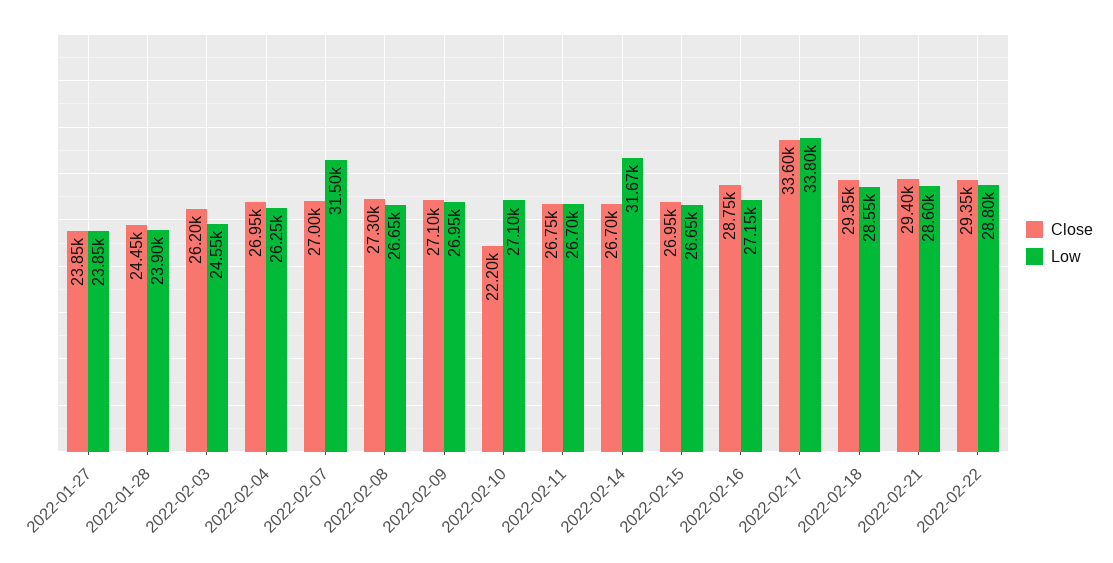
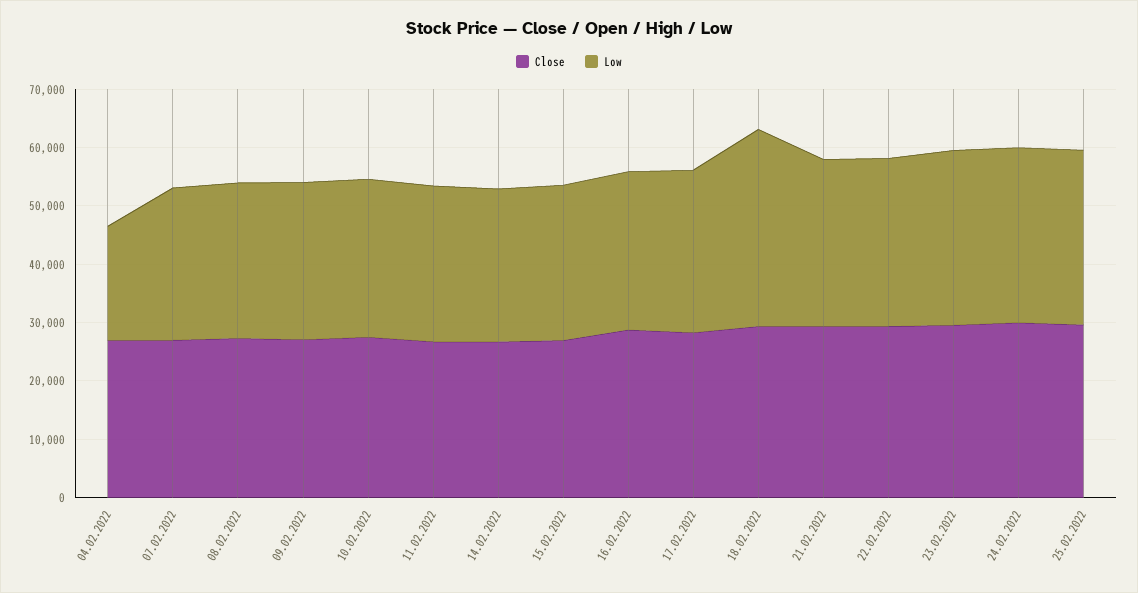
Close, 2022-01-27: 23850 -> none
Low, 2022-01-27: 23850 -> none
Close, 2022-01-28: 24450 -> none
Low, 2022-01-28: 23900 -> none
Close, 2022-02-03: 26200 -> none
Low, 2022-02-03: 24550 -> none
Low, 2022-02-04: 26250 -> 20000
Low, 2022-02-07: 31500 -> 26000
Close, 2022-02-10: 22200 -> 28000
Low, 2022-02-14: 31670 -> 26000
Close, 2022-02-17: 33600 -> 28000
Low, 2022-02-17: 33800 -> 28000
Low, 2022-02-18: 28550 -> 34000
Close, 23.02.2022: none -> 30000
Low, 23.02.2022: none -> 30000
Close, 24.02.2022: none -> 30000
Low, 24.02.2022: none -> 30000
Close, 25.02.2022: none -> 30000
Low, 25.02.2022: none -> 30000

